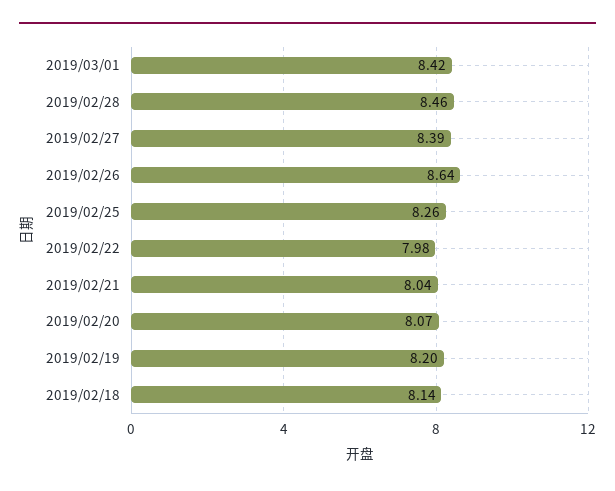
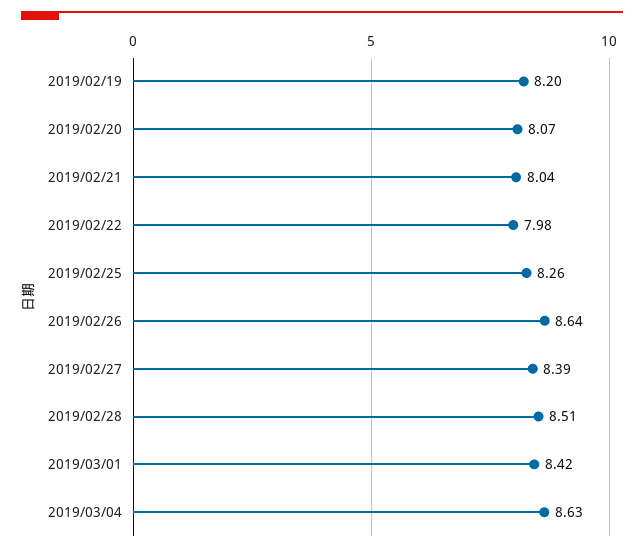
2019/02/28: 8.46 -> 8.51
2019/02/18: 8.14 -> none
2019/03/04: none -> 8.63

